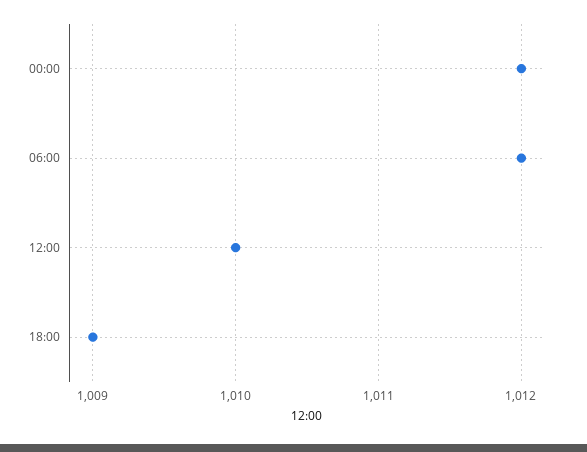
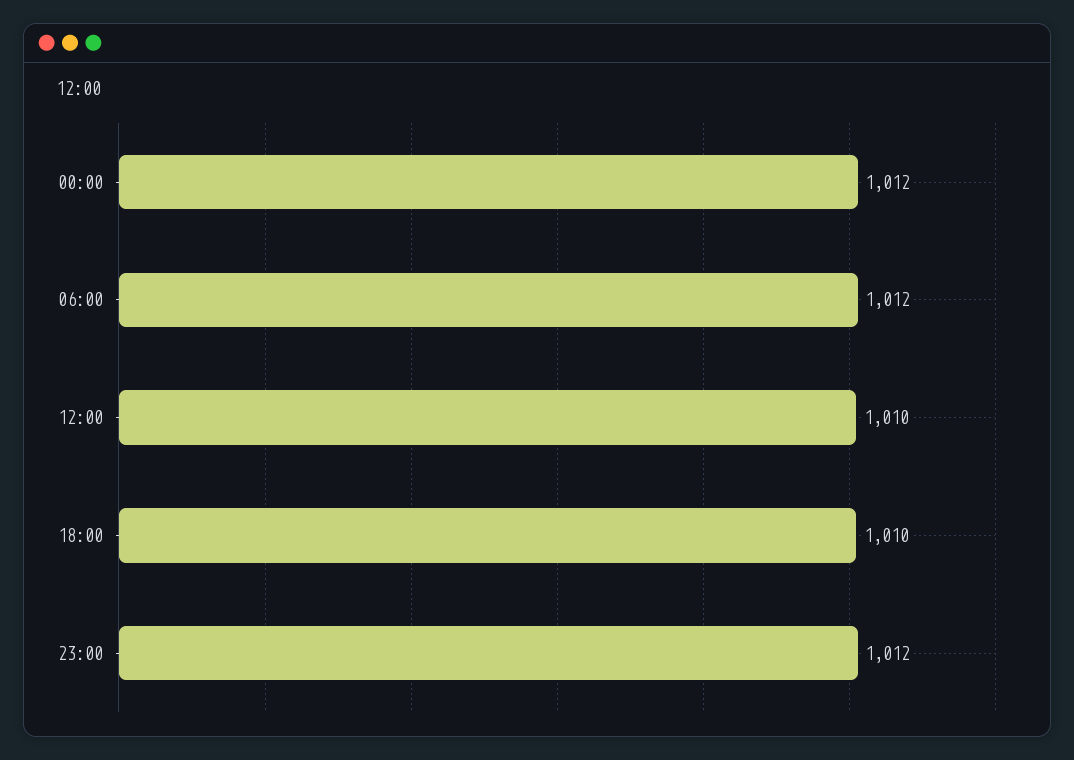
18:00: 1009 -> 1010
23:00: none -> 1012

